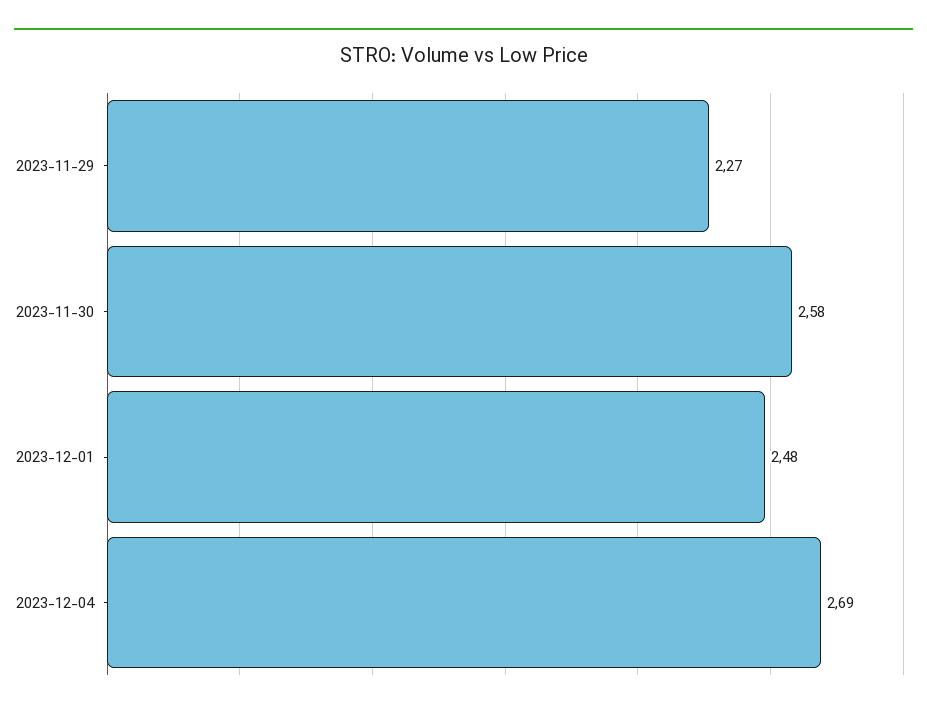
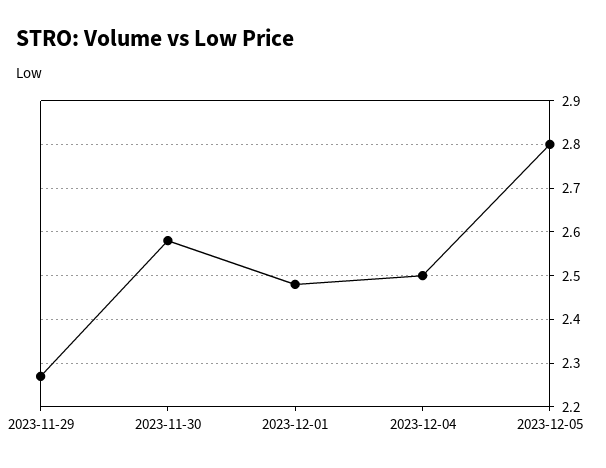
2023-12-04: 2.69 -> 2.5
2023-12-05: none -> 2.8

